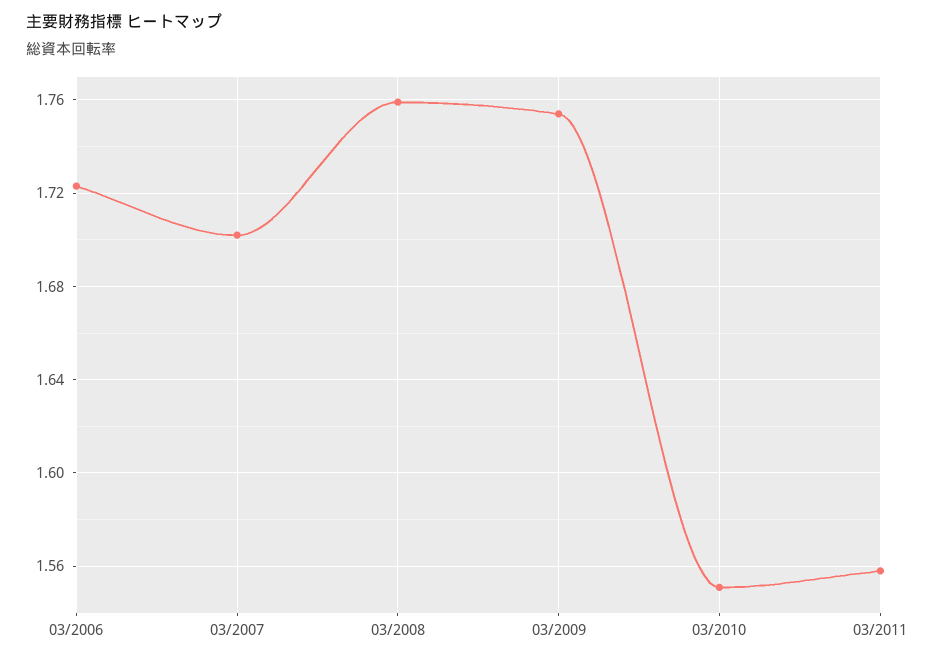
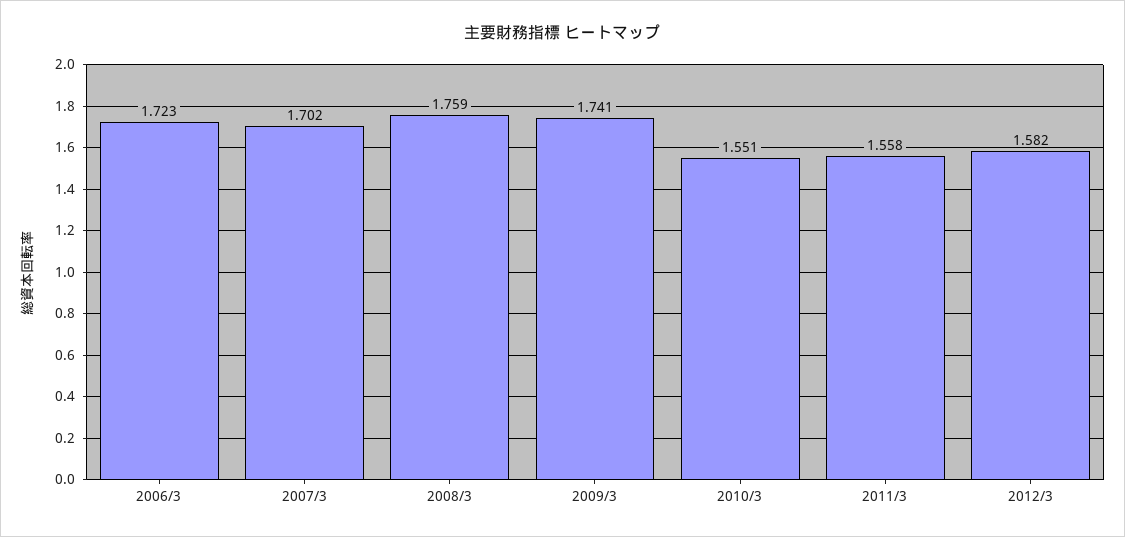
03/2009: 1.755 -> 1.741
2012/3: none -> 1.582

